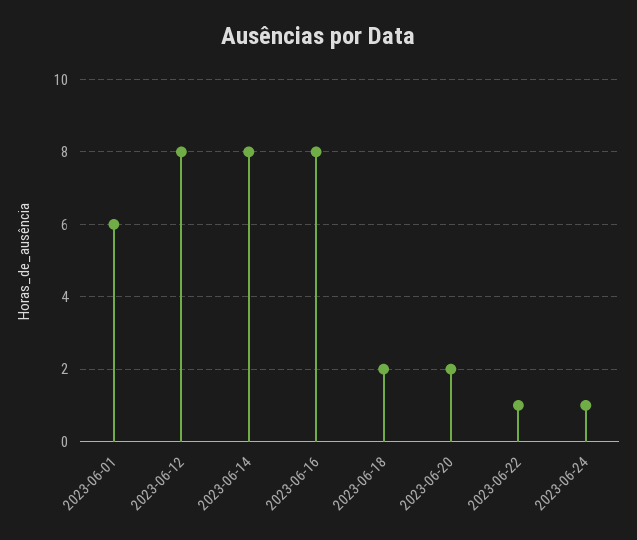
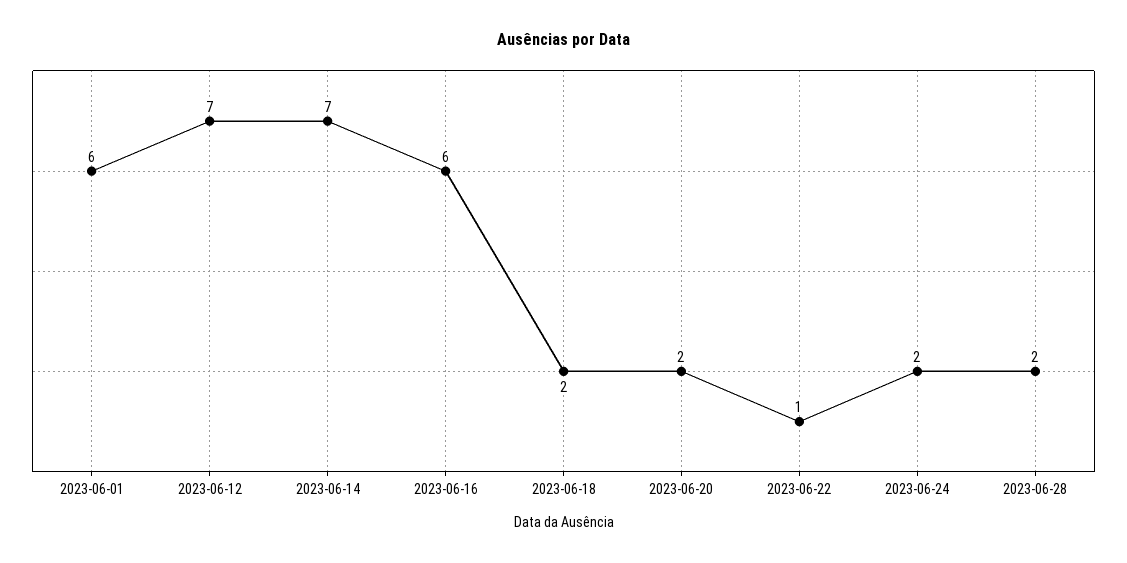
2023-06-12: 8 -> 7
2023-06-14: 8 -> 7
2023-06-16: 8 -> 6
2023-06-24: 1 -> 2
2023-06-28: none -> 2

